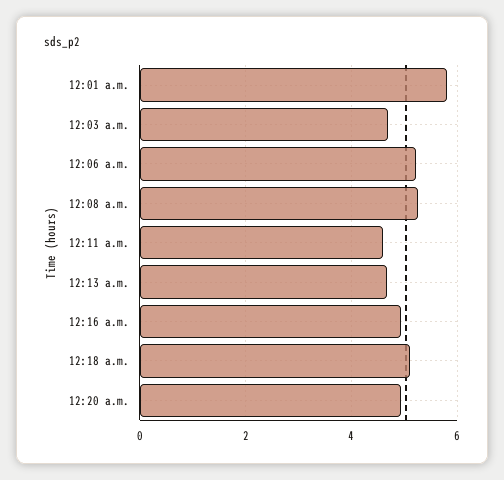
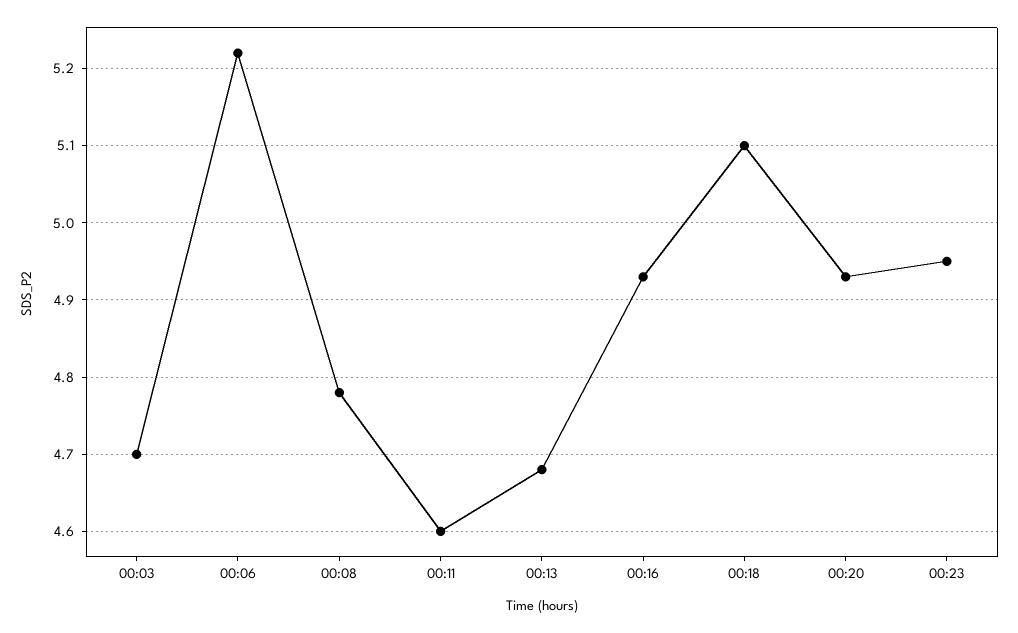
12:01 a.m.: 5.8 -> none
12:08 a.m.: 5.2 -> 4.78
00:23: none -> 4.95

